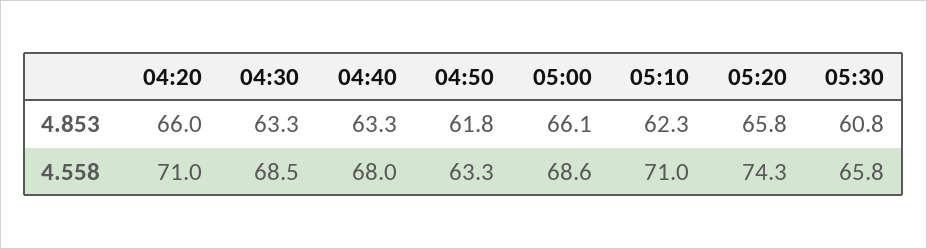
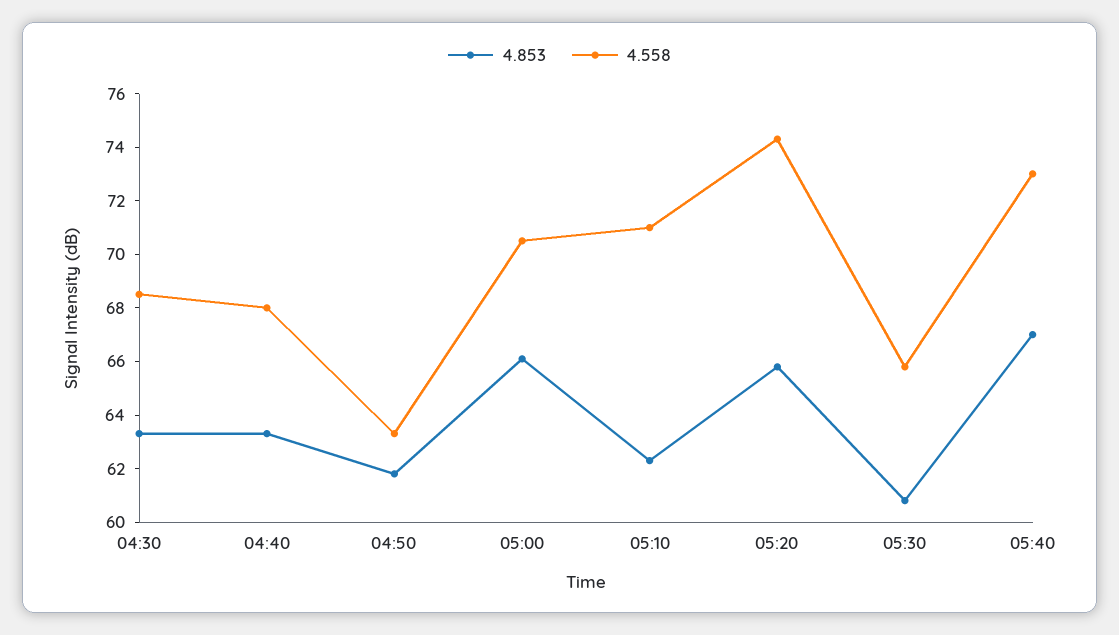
4.853, 04:20: 66 -> none
4.558, 04:20: 71 -> none
4.558, 05:00: 68.6 -> 70.5
4.853, 05:40: none -> 67
4.558, 05:40: none -> 73

